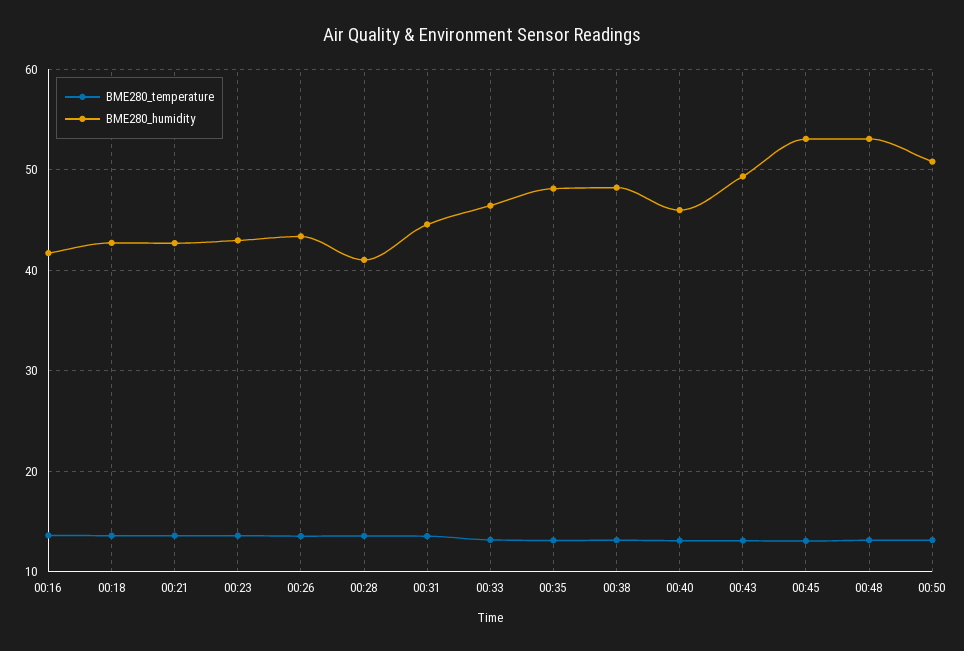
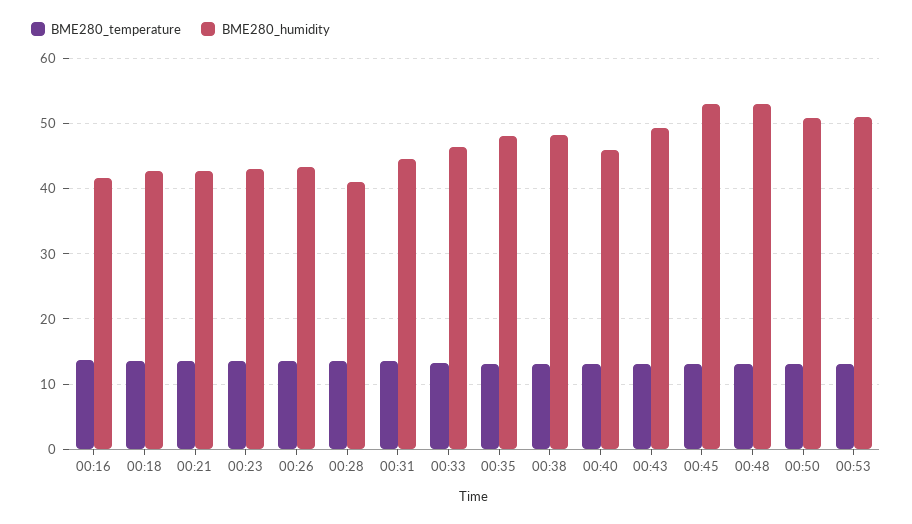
BME280_temperature, 00:53: none -> 13
BME280_humidity, 00:53: none -> 51

